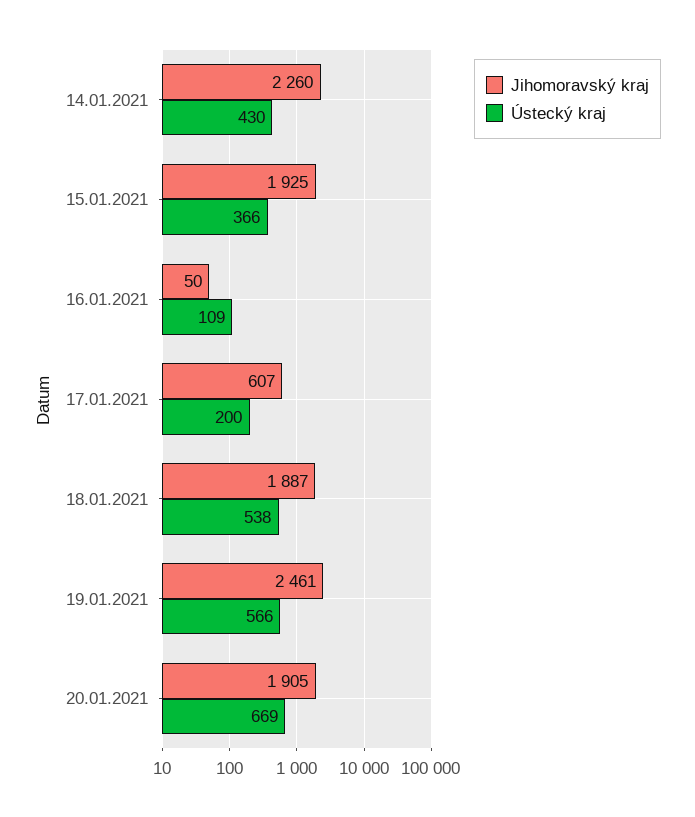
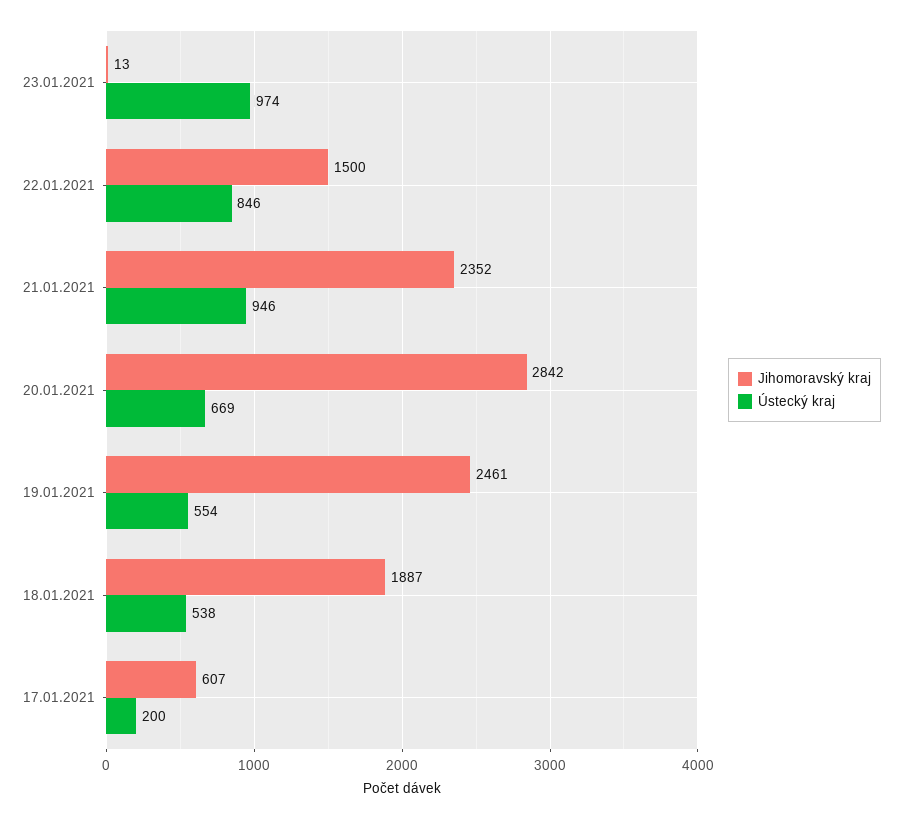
Jihomoravský kraj, 14.01.2021: 2260 -> none
Ústecký kraj, 14.01.2021: 430 -> none
Jihomoravský kraj, 15.01.2021: 1925 -> none
Ústecký kraj, 15.01.2021: 366 -> none
Jihomoravský kraj, 16.01.2021: 50 -> none
Ústecký kraj, 16.01.2021: 109 -> none
Ústecký kraj, 19.01.2021: 566 -> 554
Jihomoravský kraj, 20.01.2021: 1905 -> 2842
Jihomoravský kraj, 23.01.2021: none -> 13
Ústecký kraj, 23.01.2021: none -> 974
Jihomoravský kraj, 22.01.2021: none -> 1500
Ústecký kraj, 22.01.2021: none -> 846
Jihomoravský kraj, 21.01.2021: none -> 2352
Ústecký kraj, 21.01.2021: none -> 946

